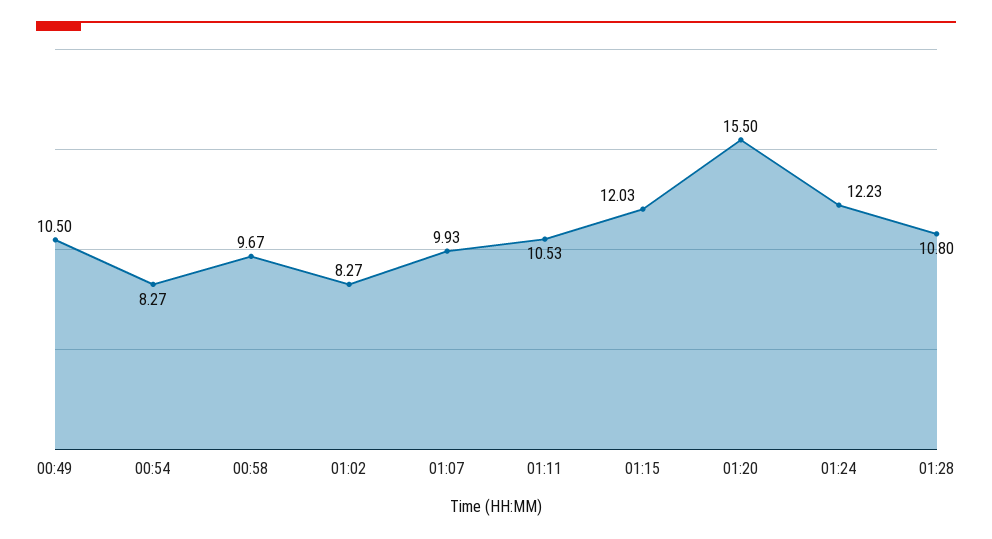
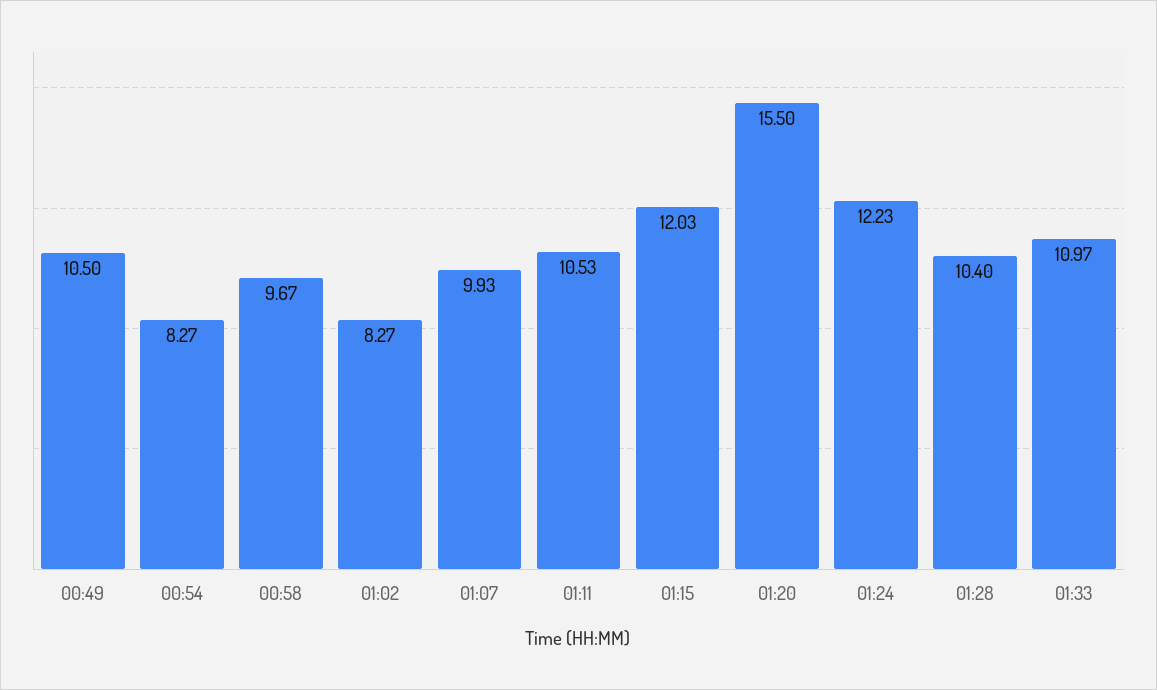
01:28: 10.8 -> 10.4
01:33: none -> 10.97

